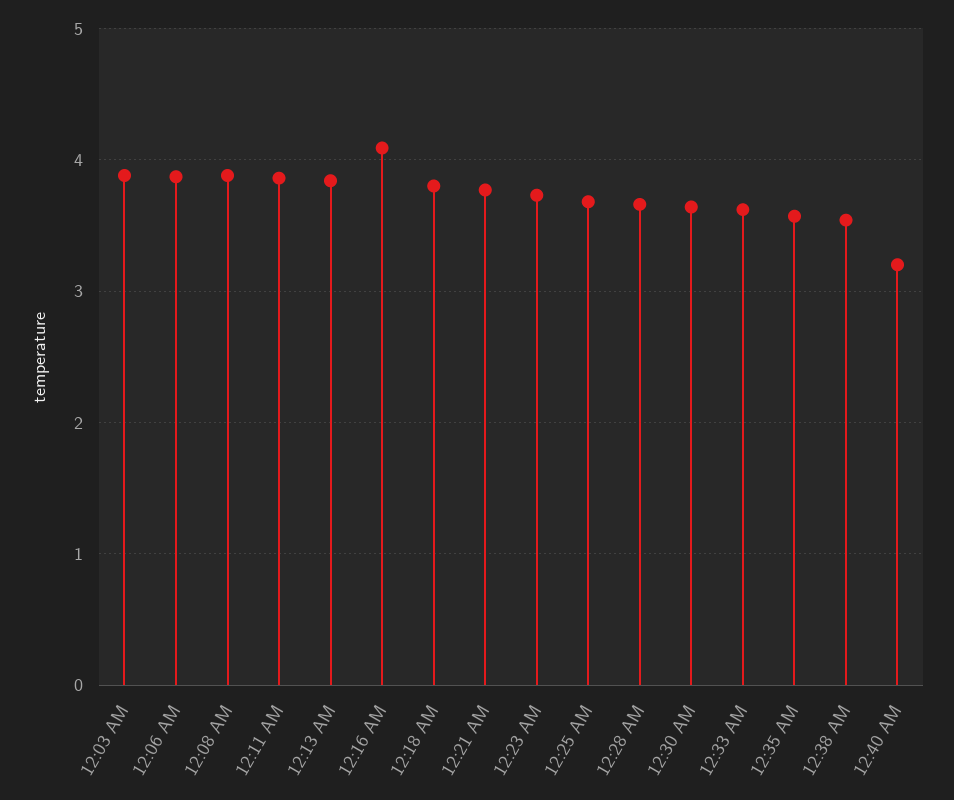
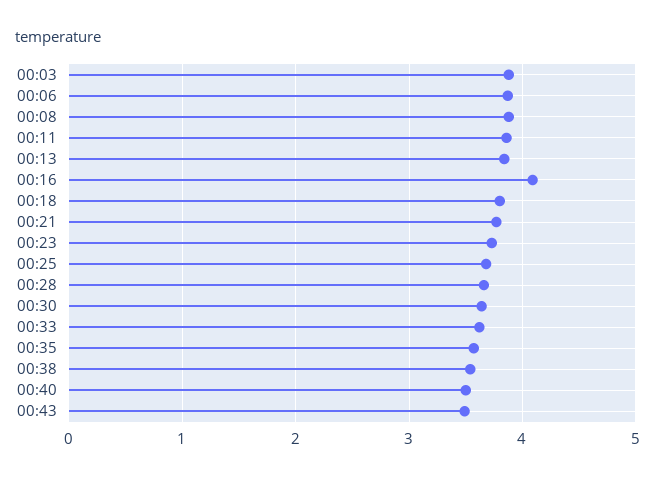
12:40 AM: 3.2 -> 3.5
00:43: none -> 3.5

